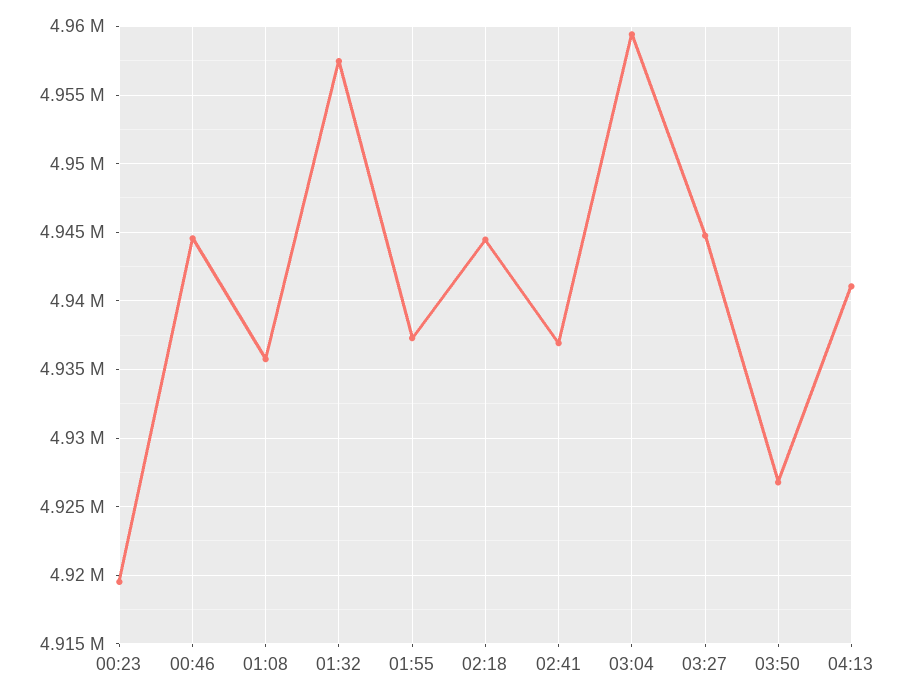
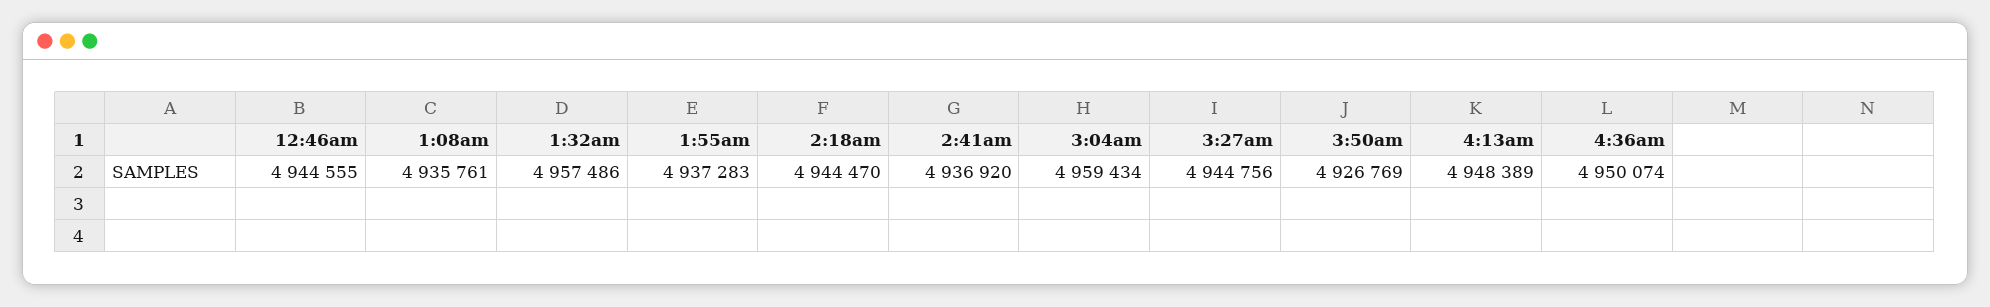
00:23: 4919500 -> none
04:13: 4941000 -> 4948389
4:36am: none -> 4950074

